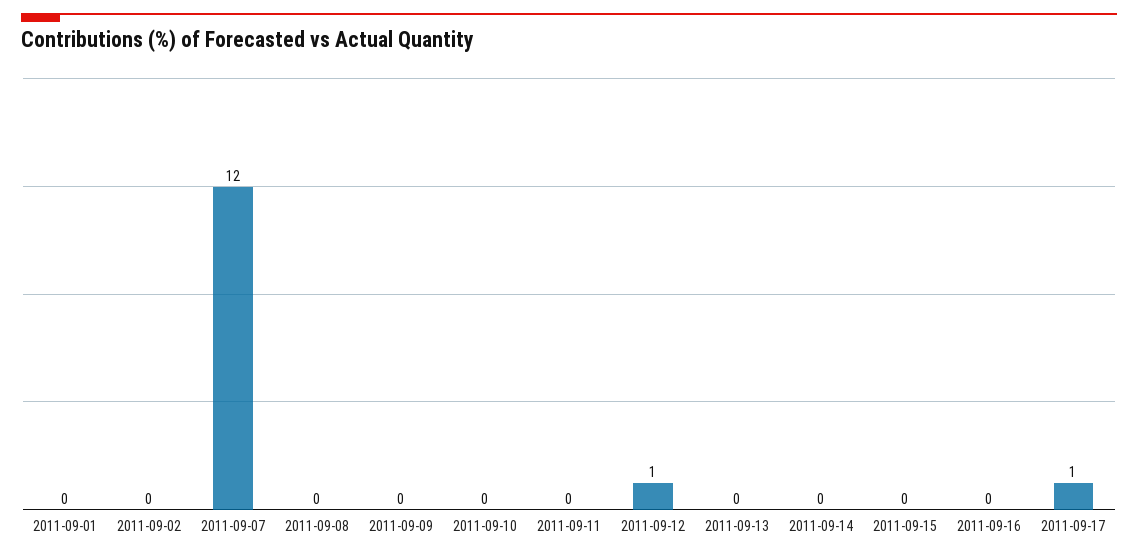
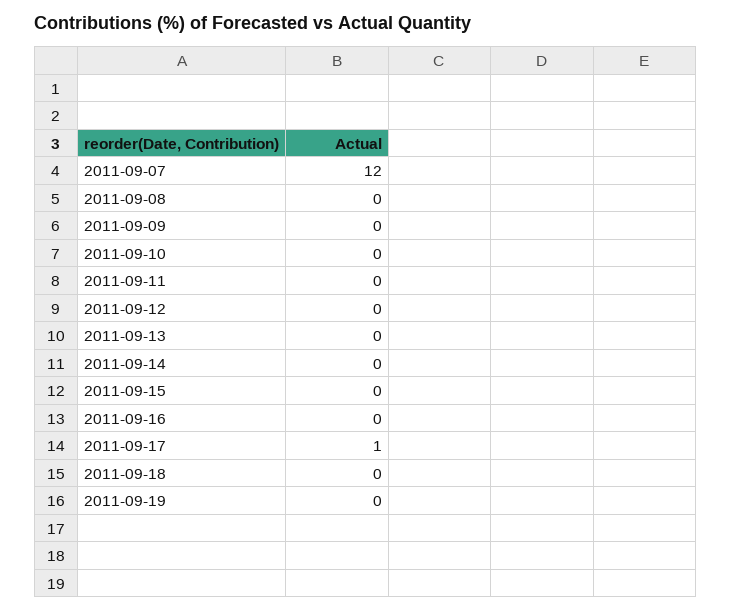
2011-09-01: 0 -> none
2011-09-02: 0 -> none
2011-09-12: 1 -> 0
2011-09-18: none -> 0
2011-09-19: none -> 0

